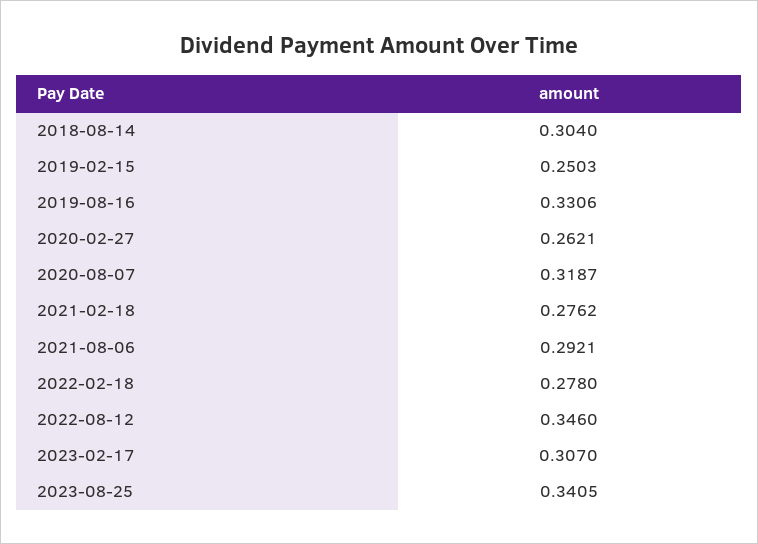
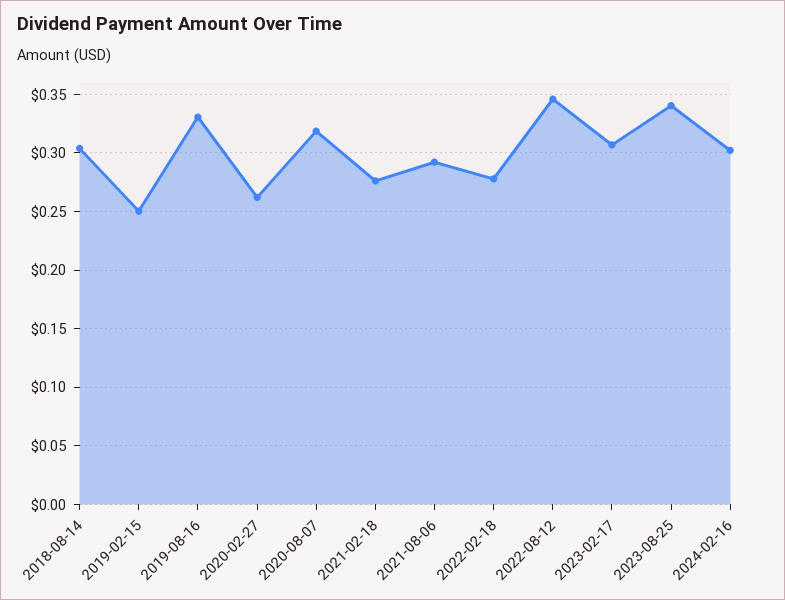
2024-02-16: none -> 0.3

